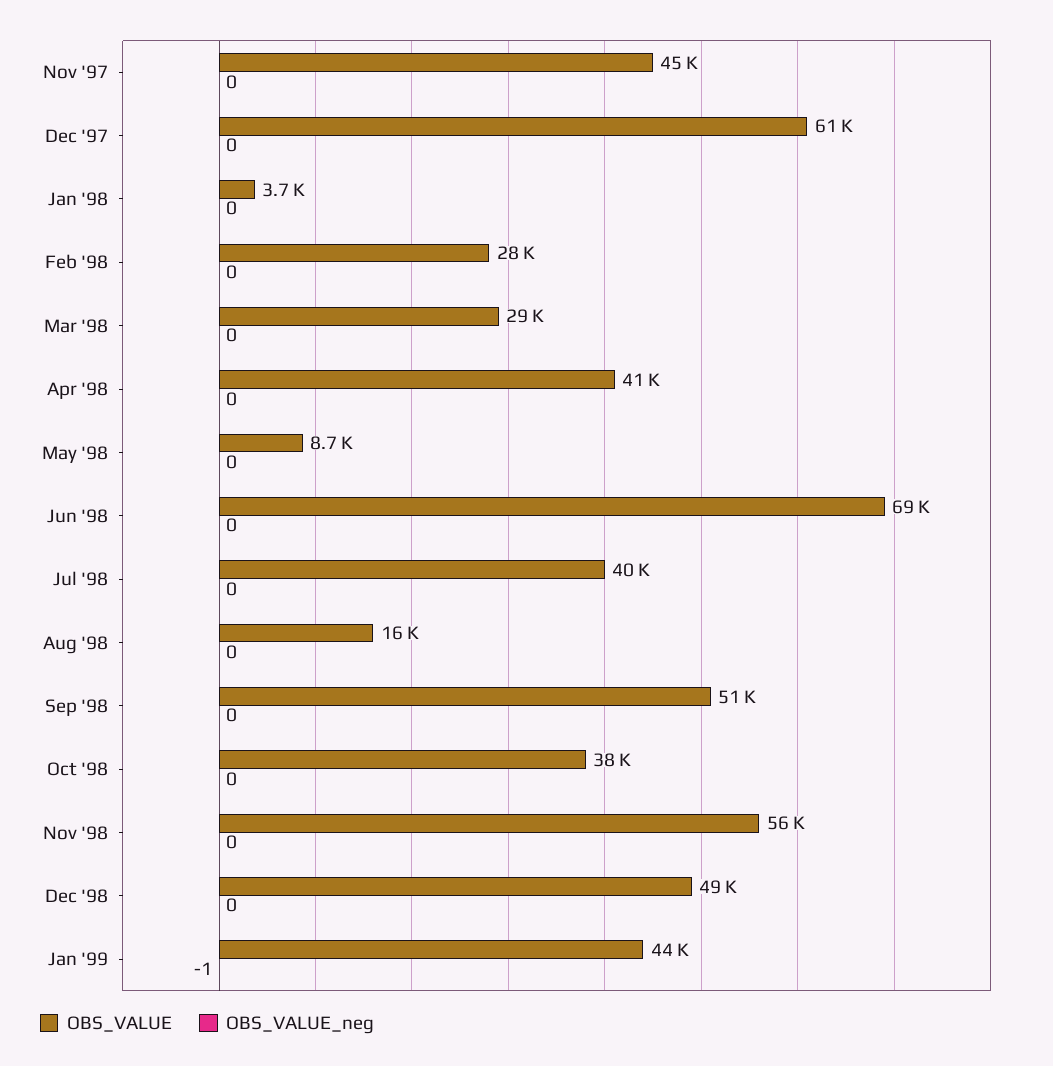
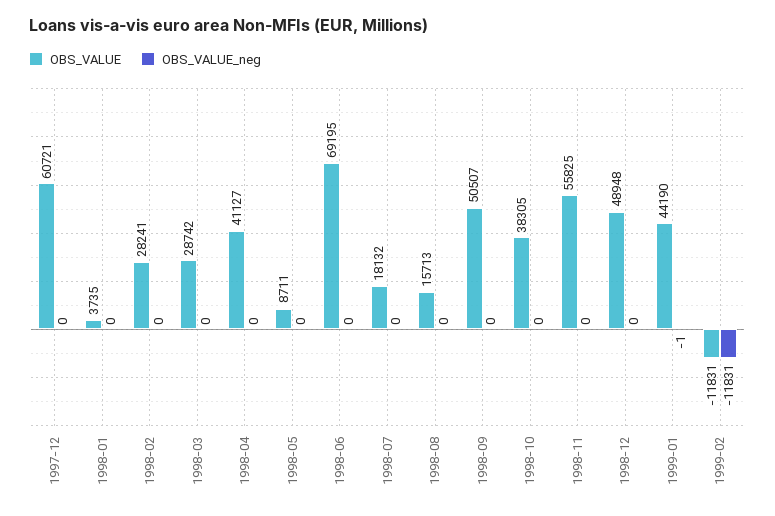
OBS_VALUE, Nov '97: 45000 -> none
OBS_VALUE_neg, Nov '97: 0 -> none
OBS_VALUE, Jul '98: 40000 -> 18132
OBS_VALUE, 1999-02: none -> -11831
OBS_VALUE_neg, 1999-02: none -> -11831

